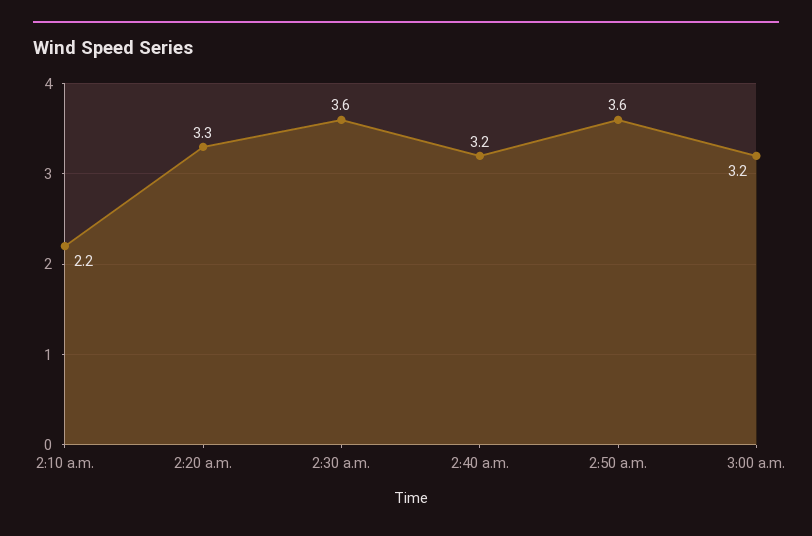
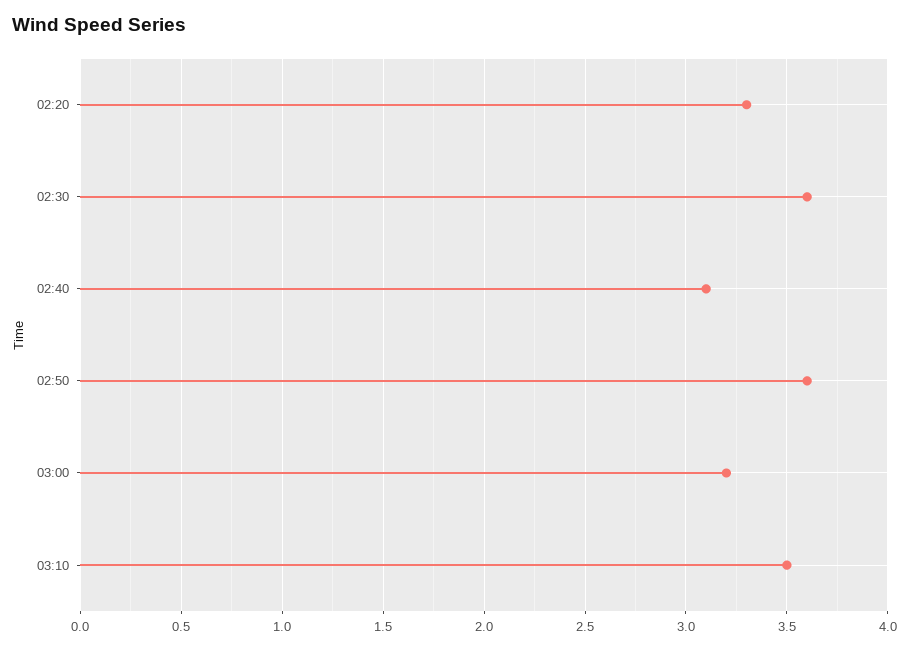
2:10 a.m.: 2.2 -> none
2:40 a.m.: 3.2 -> 3.1
03:10: none -> 3.5

